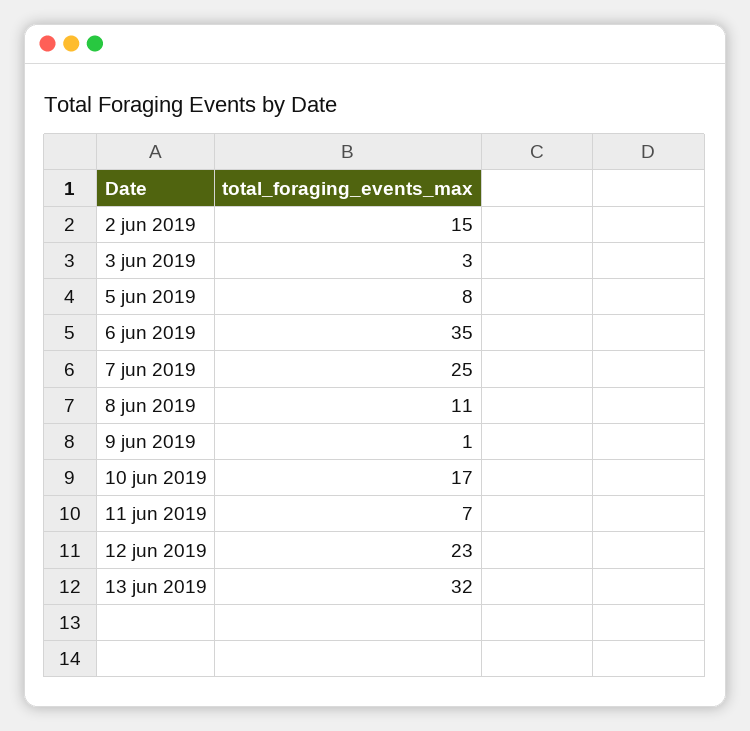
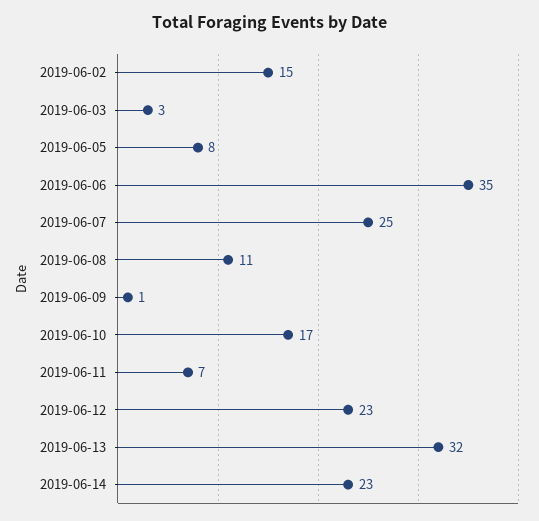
2019-06-14: none -> 23

